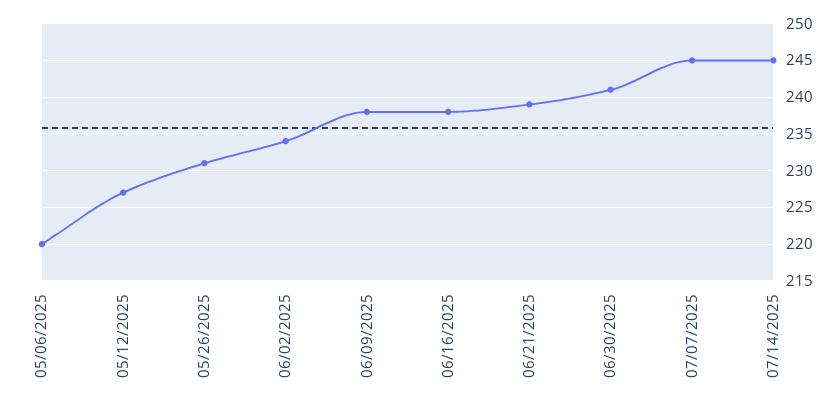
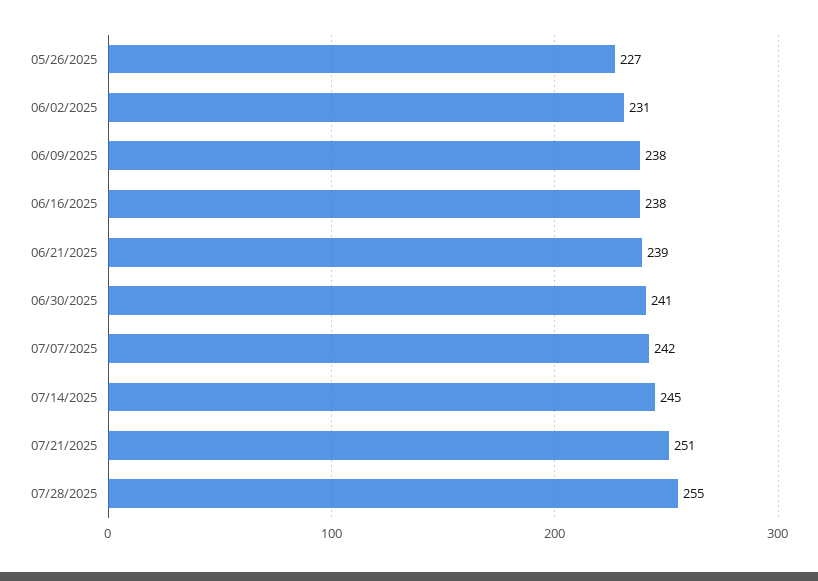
05/06/2025: 220 -> none
05/12/2025: 227 -> none
05/26/2025: 231 -> 227
06/02/2025: 234 -> 231
07/07/2025: 245 -> 242
07/21/2025: none -> 251
07/28/2025: none -> 255

